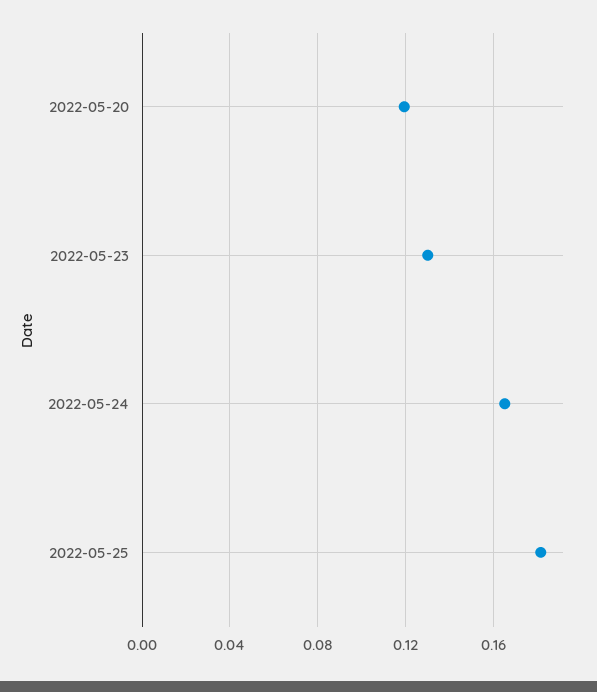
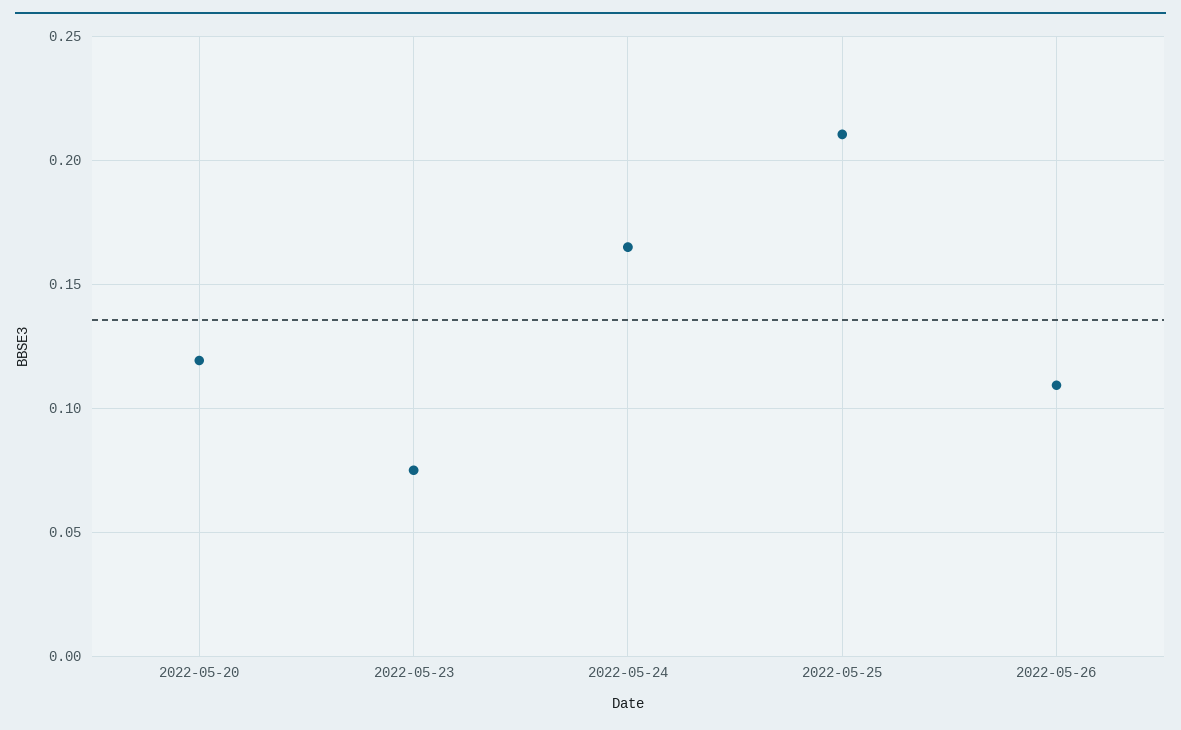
2022-05-23: 0.13 -> 0.075
2022-05-25: 0.18 -> 0.21
2022-05-26: none -> 0.11

